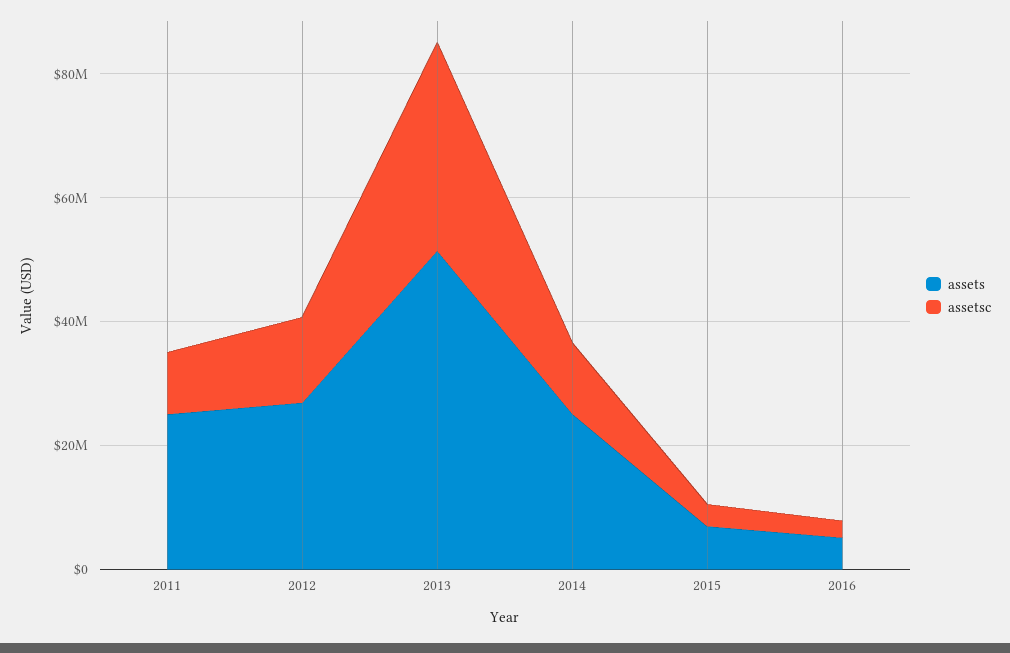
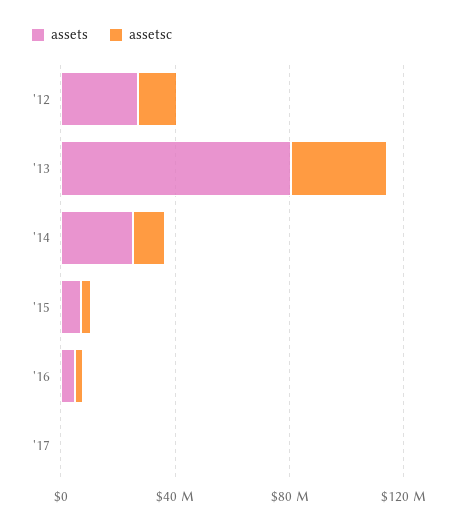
assets, 2011: 25000000 -> none
assetsc, 2011: 10000000 -> none
assets, 2013: 50000000 -> 80000000
assets, '17: none -> 0
assetsc, '17: none -> 0

